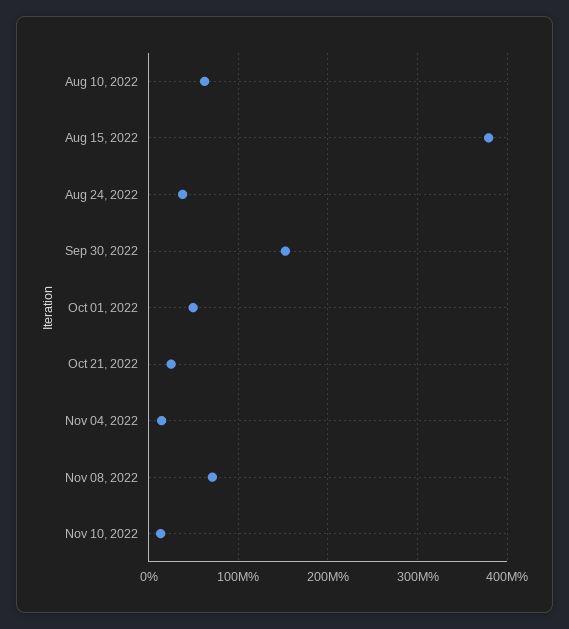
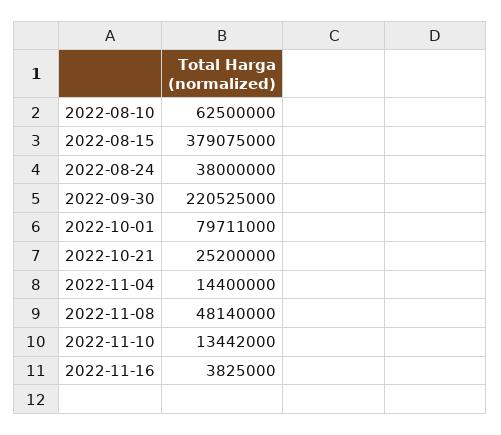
Sep 30, 2022: 150000000 -> 220525000
Oct 01, 2022: 50000000 -> 79711000
Nov 08, 2022: 70000000 -> 48140000
2022-11-16: none -> 3825000

